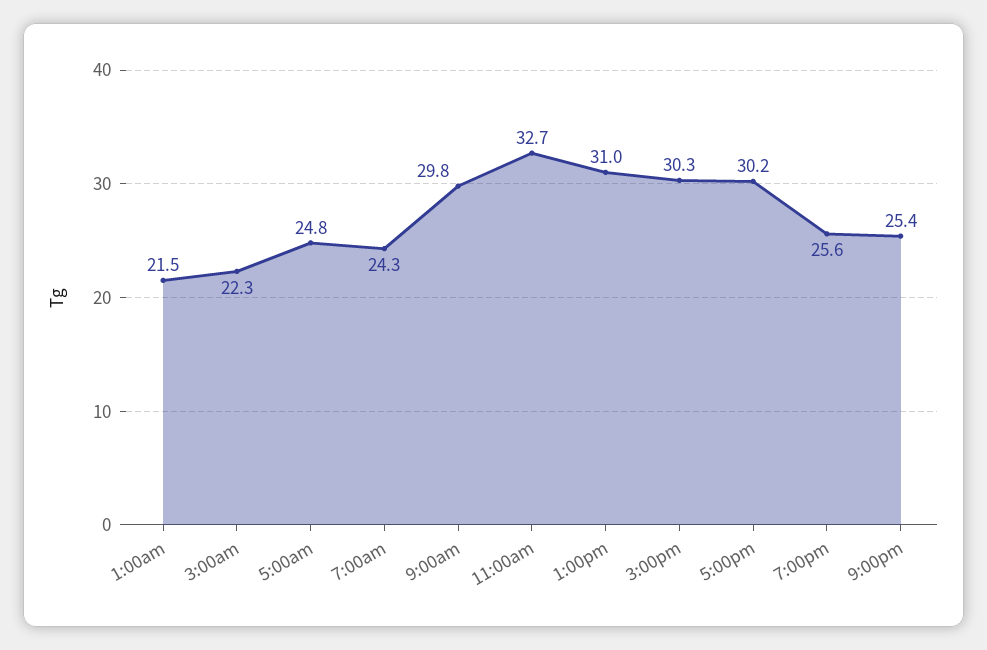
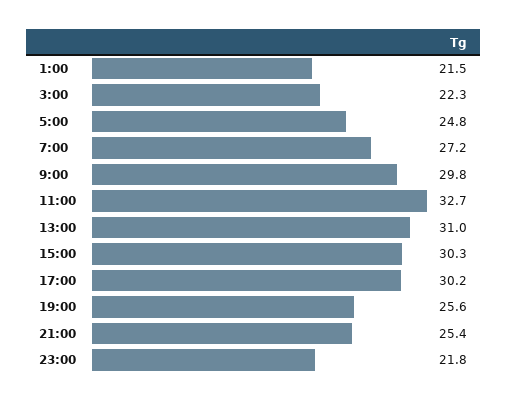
7:00am: 24.3 -> 27.2
23:00: none -> 21.8

